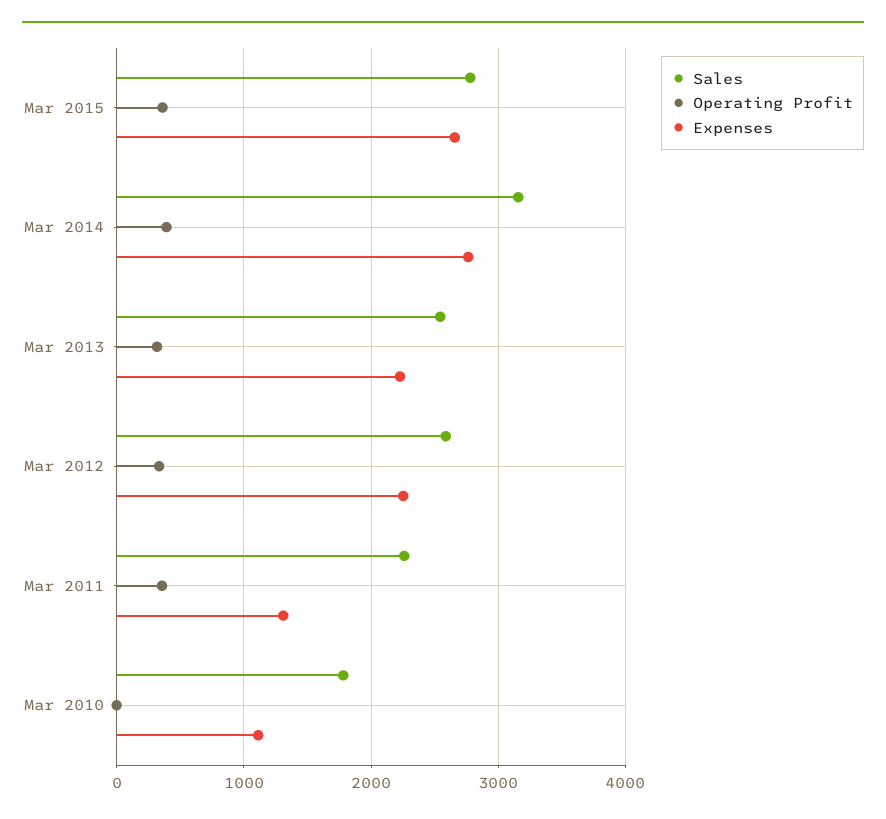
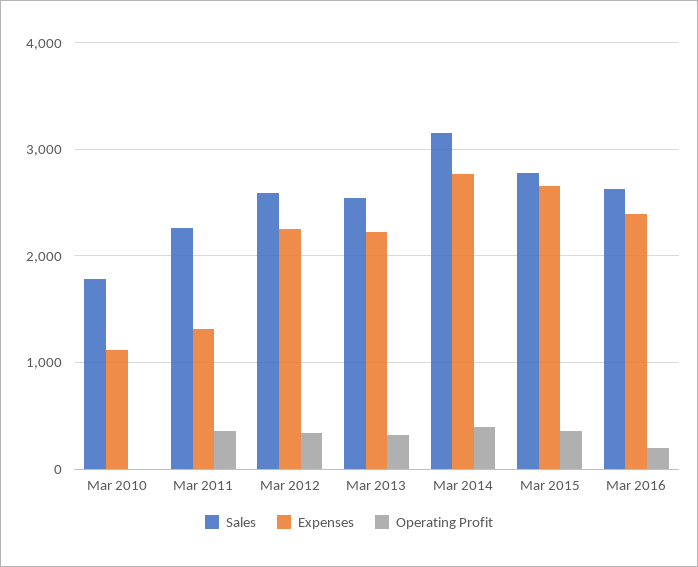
Sales, Mar 2016: none -> 2600
Expenses, Mar 2016: none -> 2400
Operating Profit, Mar 2016: none -> 200

